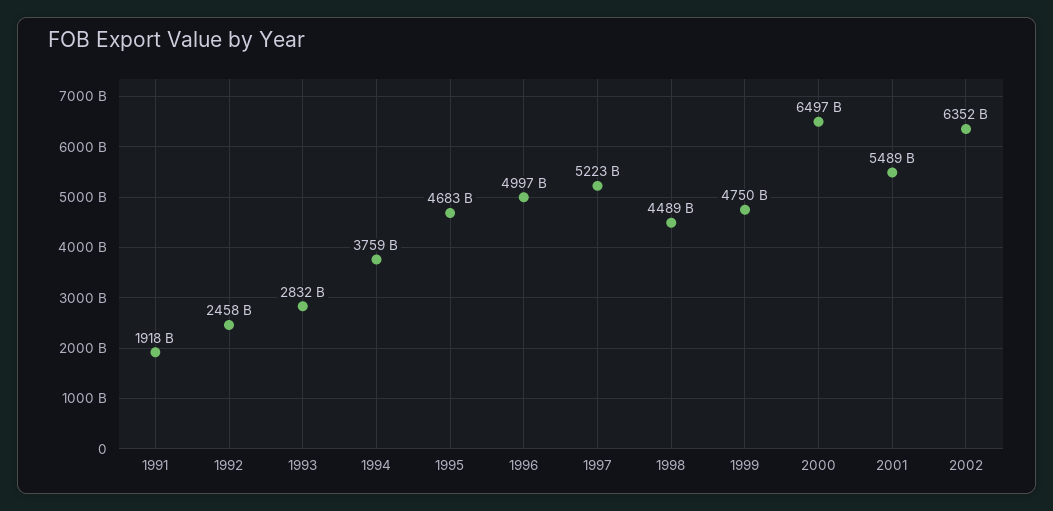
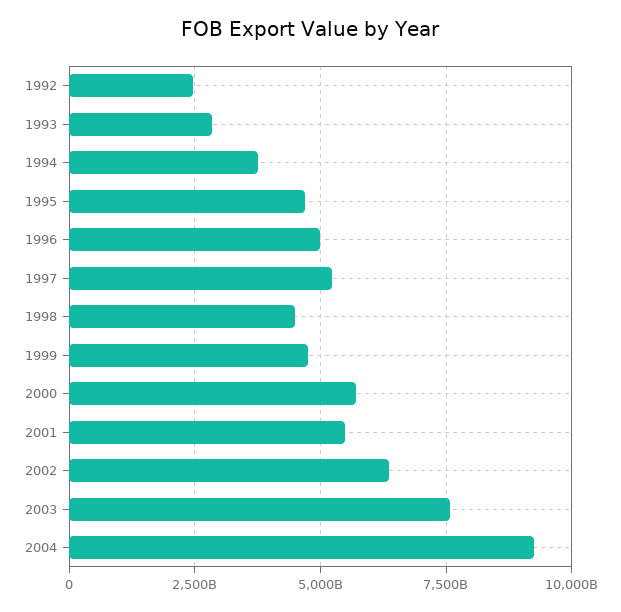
1991: 1918000000000 -> none
2000: 6497000000000 -> 5750000000000
2003: none -> 7500000000000
2004: none -> 9250000000000

